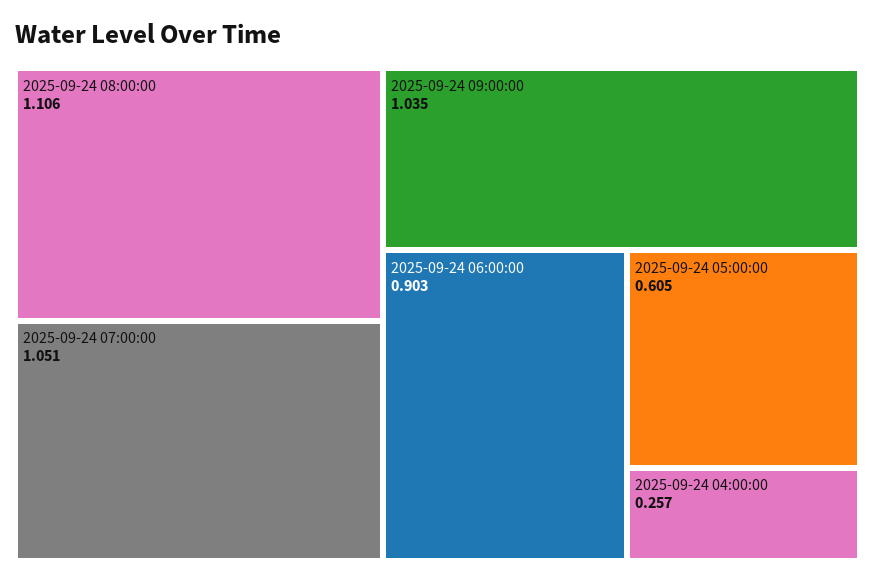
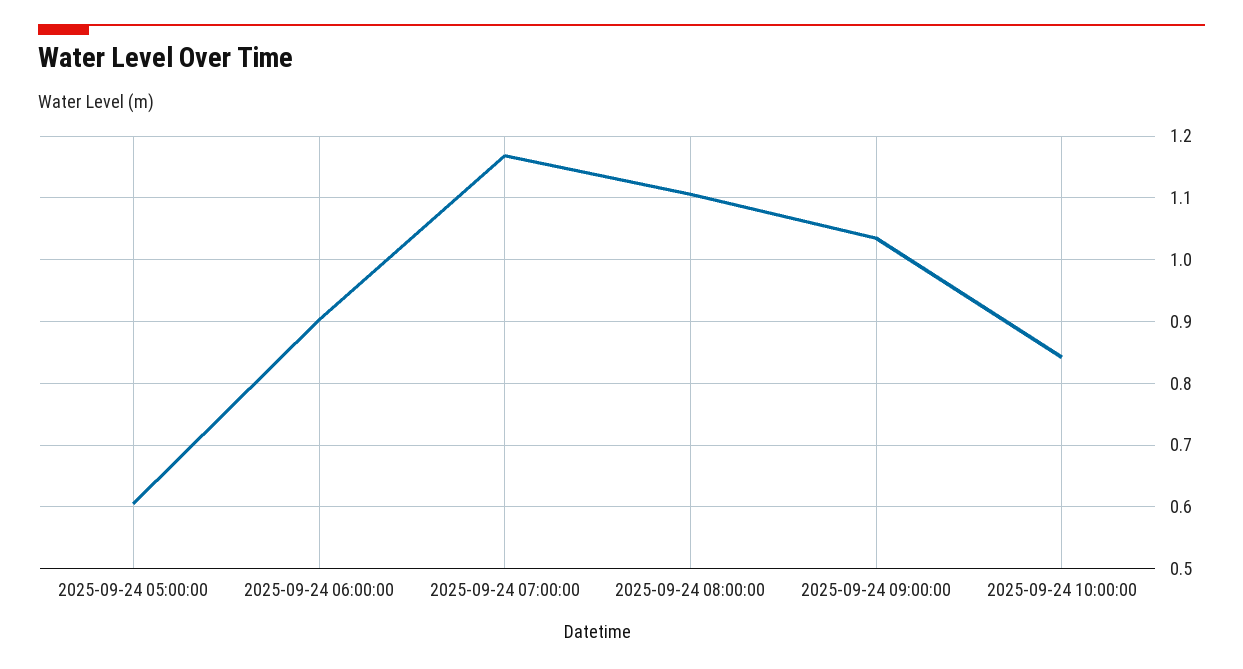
2025-09-24 07:00:00: 1.051 -> 1.17
2025-09-24 04:00:00: 0.257 -> none
2025-09-24 10:00:00: none -> 0.84

